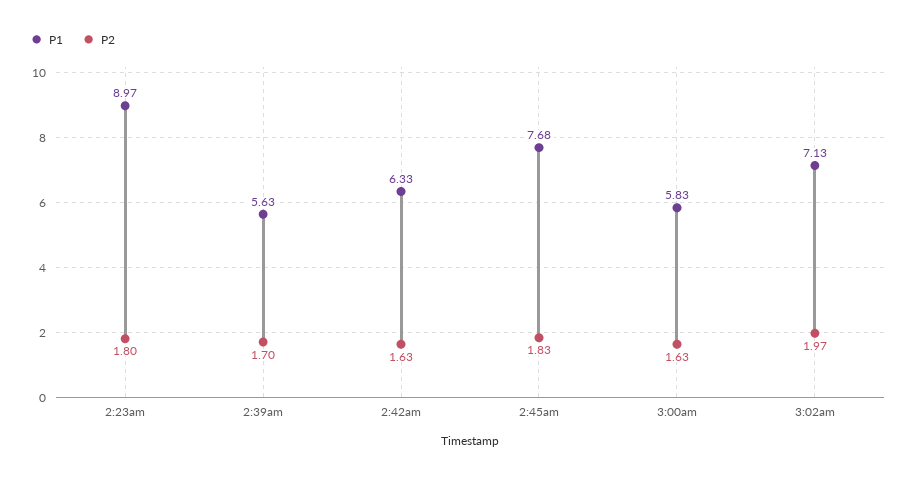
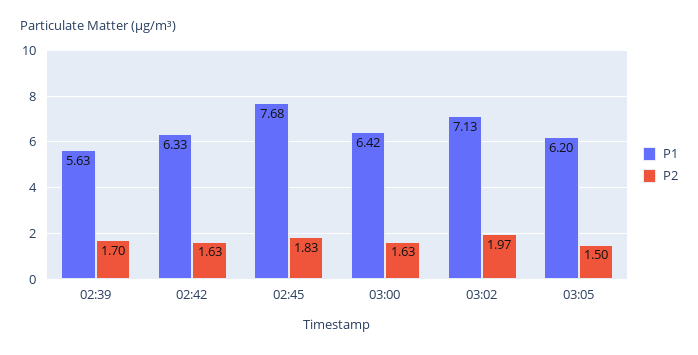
P1, 2:23am: 8.97 -> none
P2, 2:23am: 1.8 -> none
P1, 3:00am: 5.83 -> 6.42
P1, 03:05: none -> 6.2
P2, 03:05: none -> 1.5

